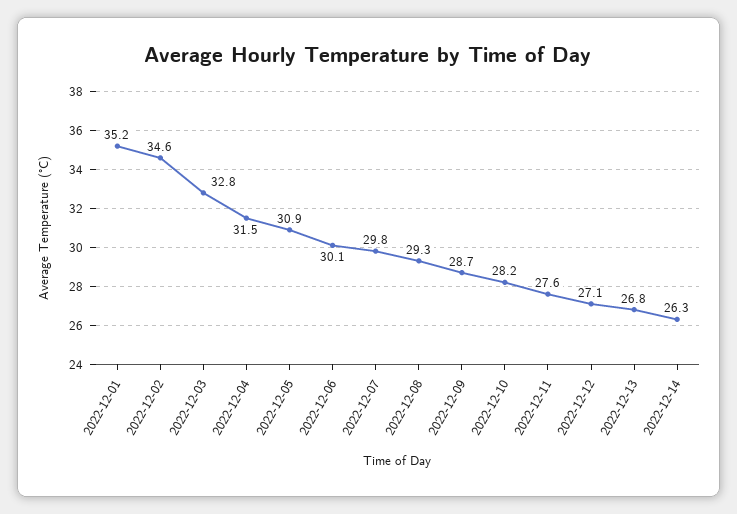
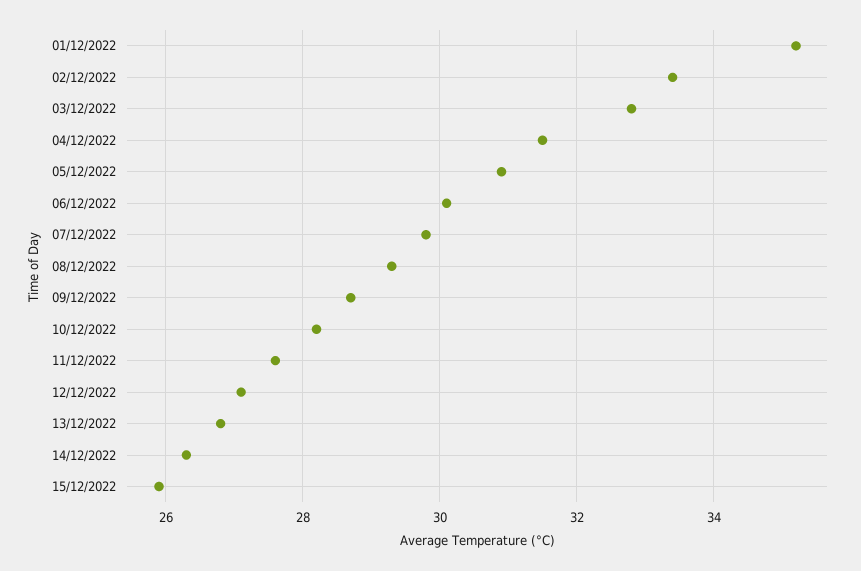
2022-12-02: 34.6 -> 33.5
15/12/2022: none -> 26

